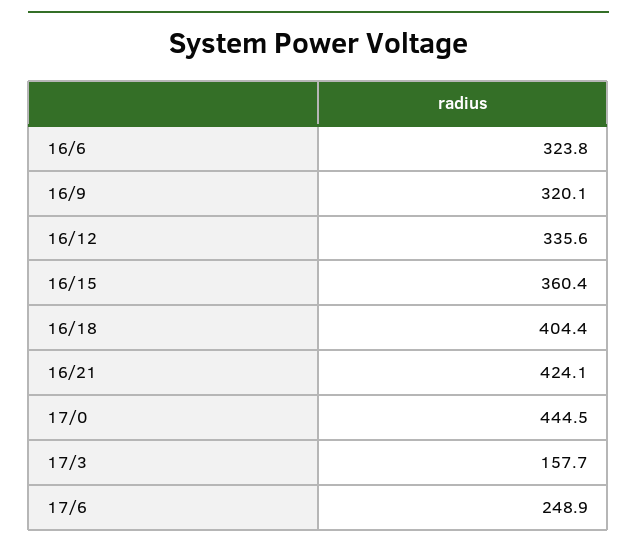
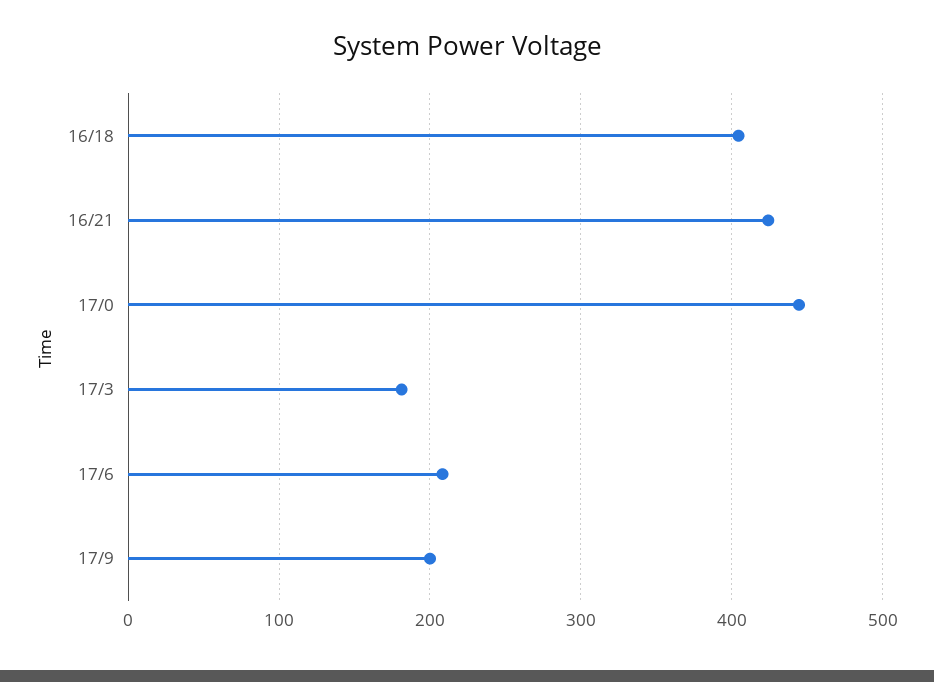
16/6: 323.8 -> none
16/9: 320.1 -> none
16/12: 335.6 -> none
16/15: 360.4 -> none
17/3: 157.7 -> 180
17/6: 248.9 -> 210
17/9: none -> 200

